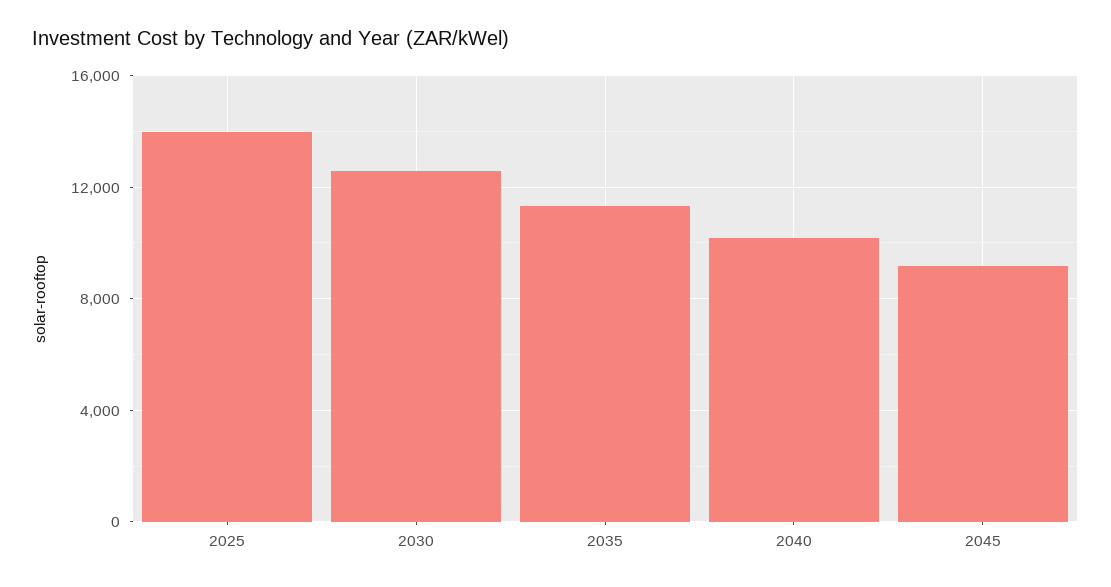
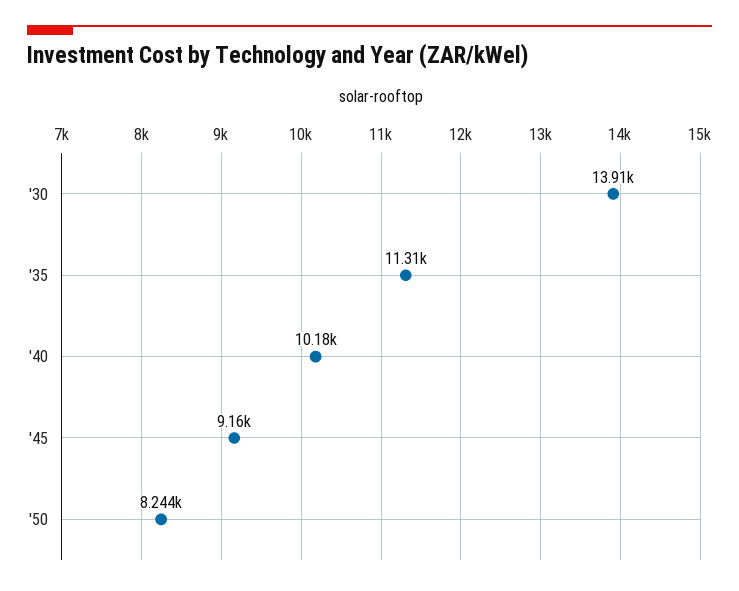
2025: 14000 -> none
2030: 12500 -> 13910
'50: none -> 8244

